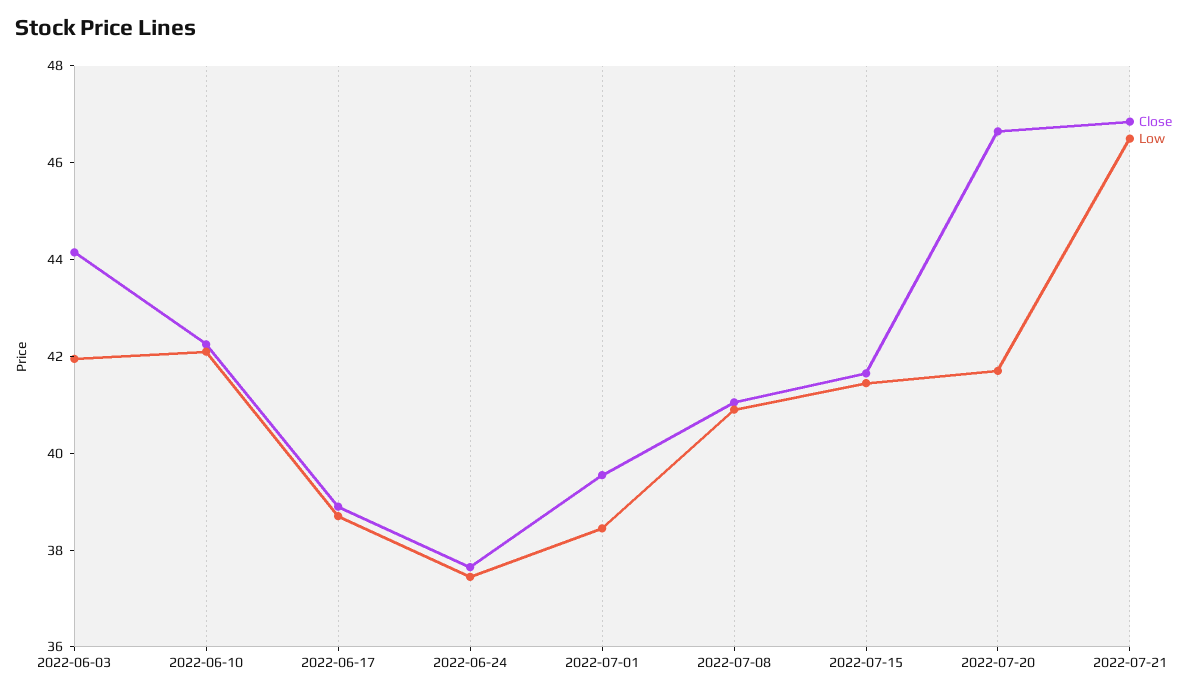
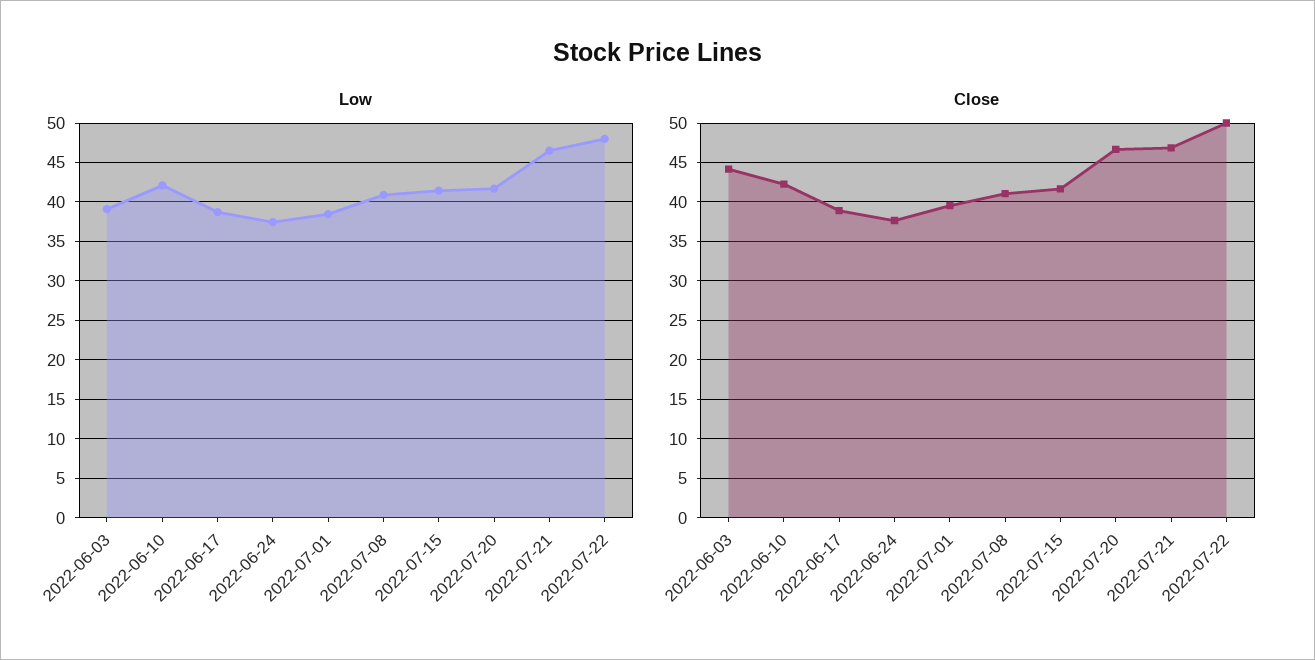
Low, 2022-06-03: 42 -> 39
Low, 2022-07-22: none -> 48
Close, 2022-07-22: none -> 50

